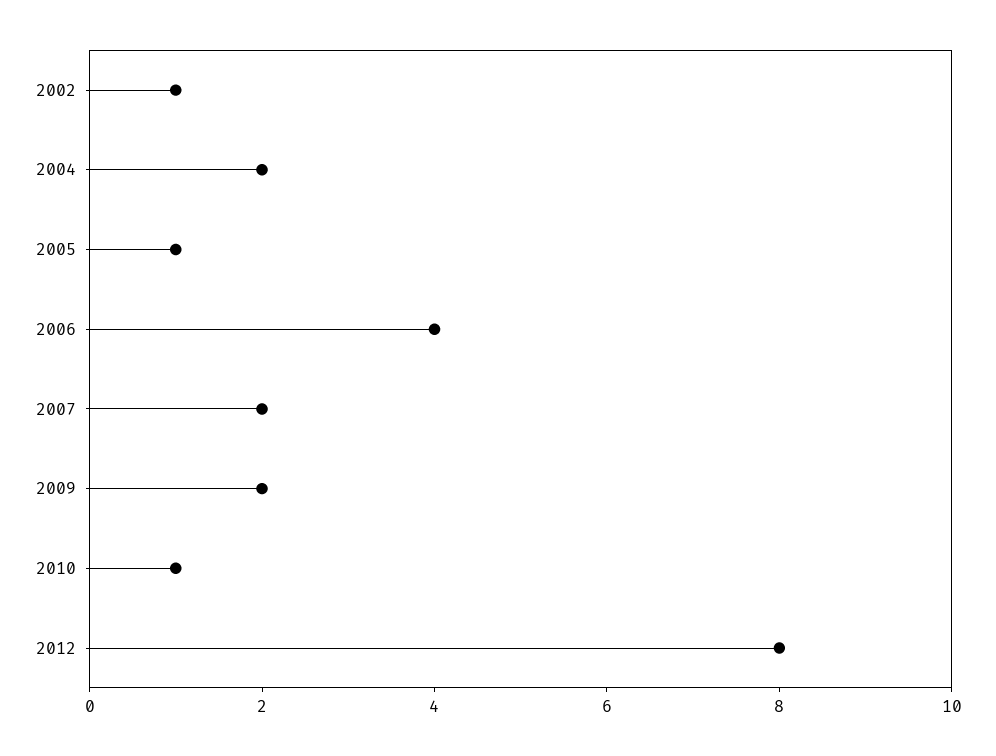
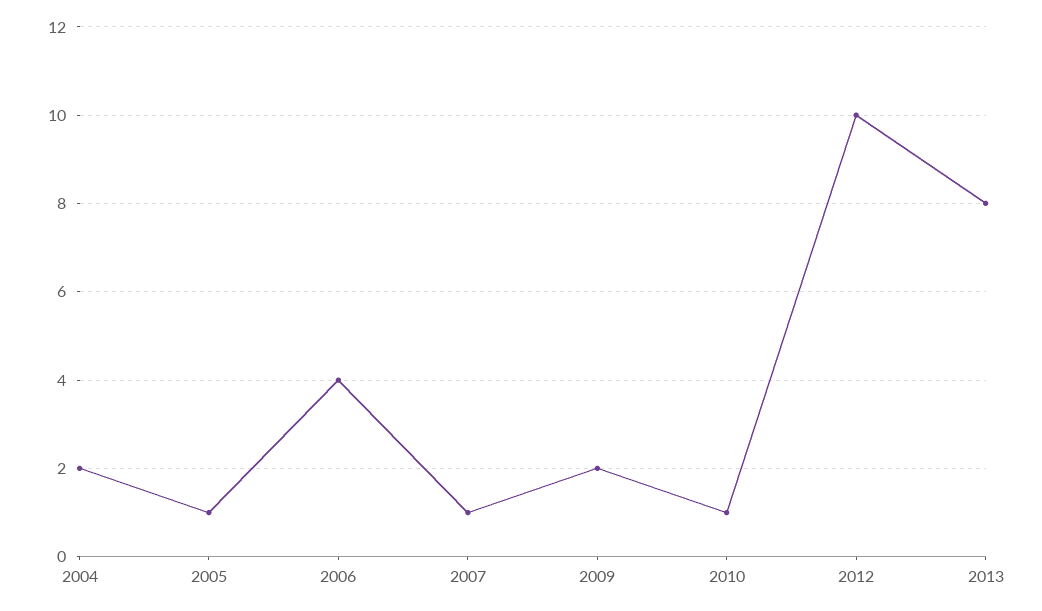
2002: 1 -> none
2007: 2 -> 1
2012: 8 -> 10
2013: none -> 8

